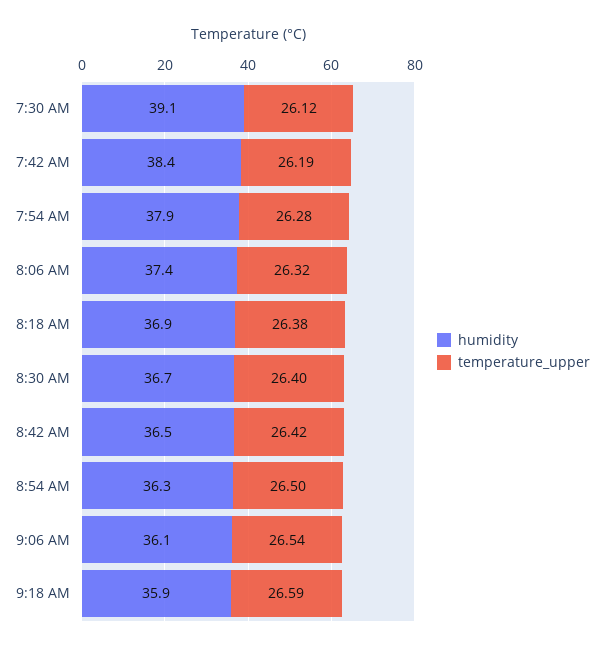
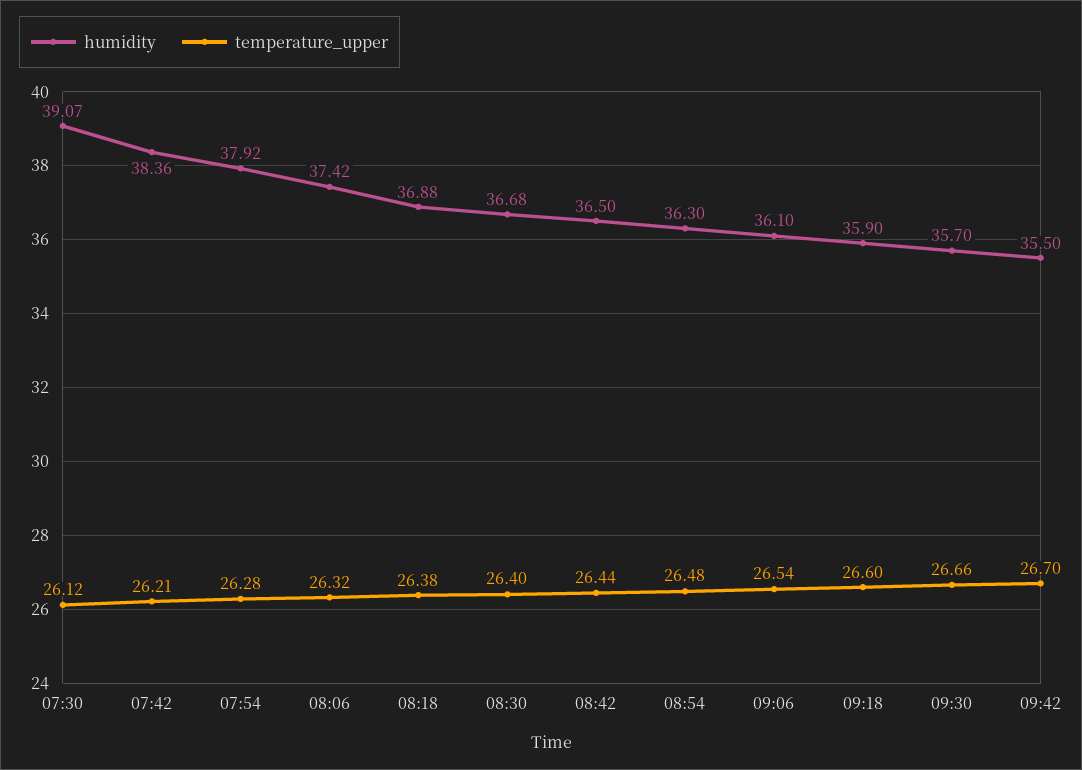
temperature_upper, 7:42 AM: 26.19 -> 26.21
temperature_upper, 8:42 AM: 26.42 -> 26.44
temperature_upper, 8:54 AM: 26.5 -> 26.48
temperature_upper, 9:18 AM: 26.59 -> 26.6
humidity, 09:30: none -> 35.7
temperature_upper, 09:30: none -> 26.66
humidity, 09:42: none -> 35.5
temperature_upper, 09:42: none -> 26.7

